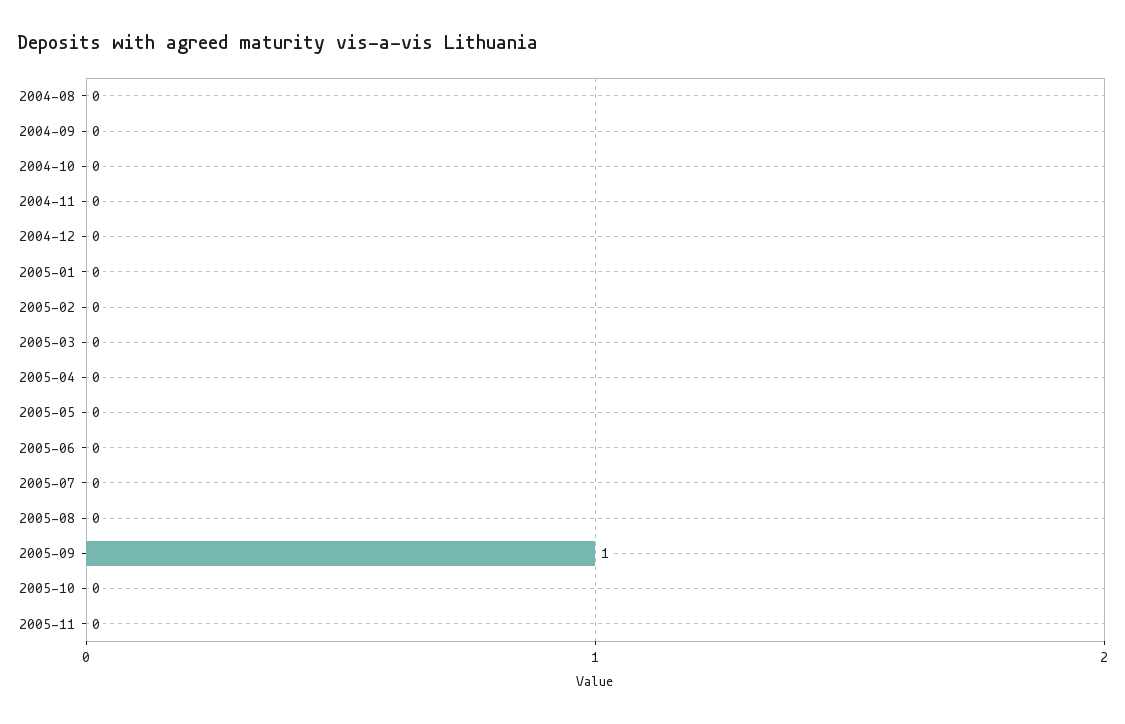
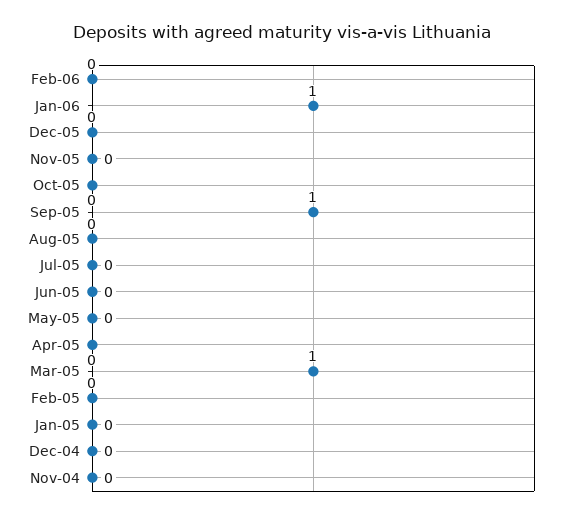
2004-08: 0 -> none
2004-09: 0 -> none
2004-10: 0 -> none
2005-03: 0 -> 1
Feb-06: none -> 0
Jan-06: none -> 1
Dec-05: none -> 0

